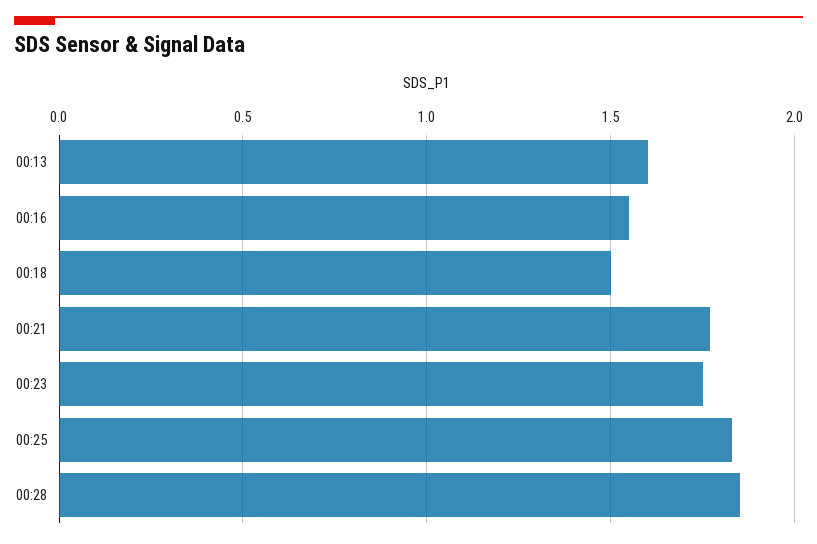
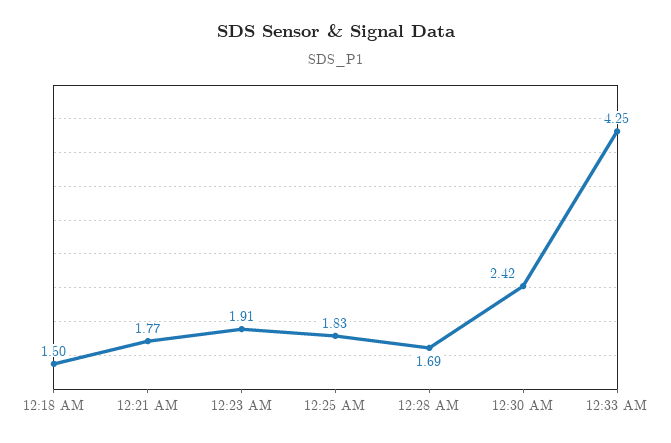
00:13: 1.6 -> none
00:16: 1.55 -> none
00:23: 1.75 -> 1.91
00:28: 1.85 -> 1.69
12:30 AM: none -> 2.42
12:33 AM: none -> 4.25

